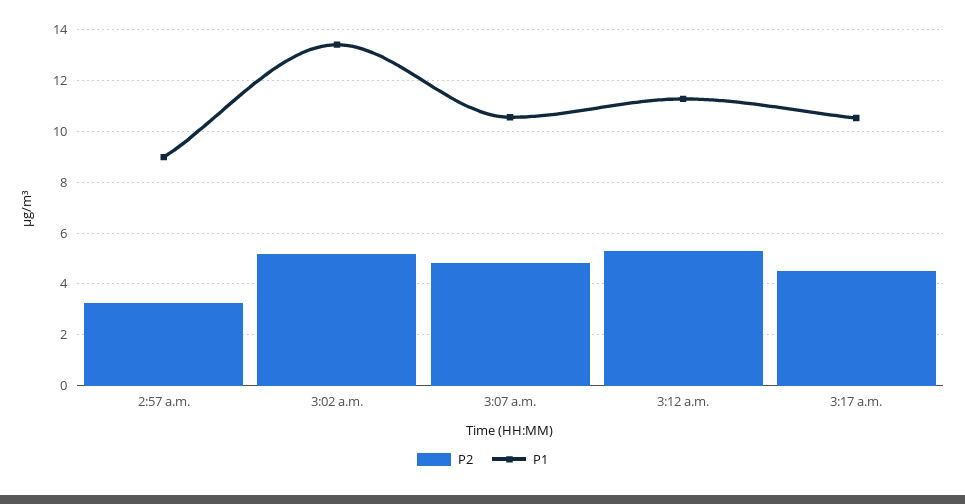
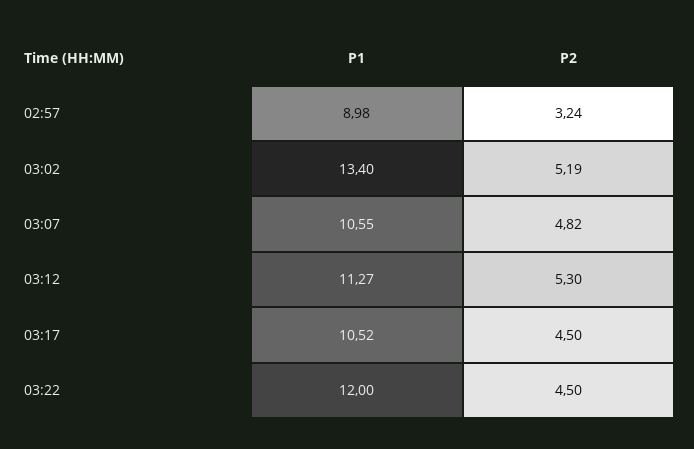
P1, 03:22: none -> 12
P2, 03:22: none -> 4.5

